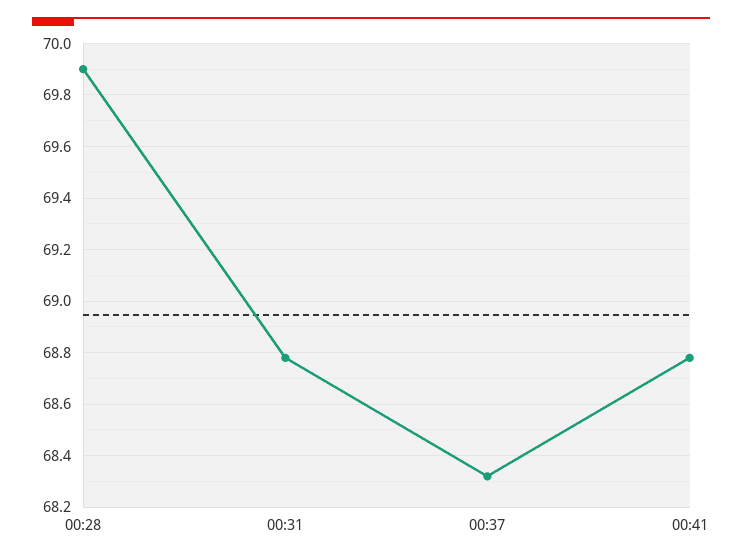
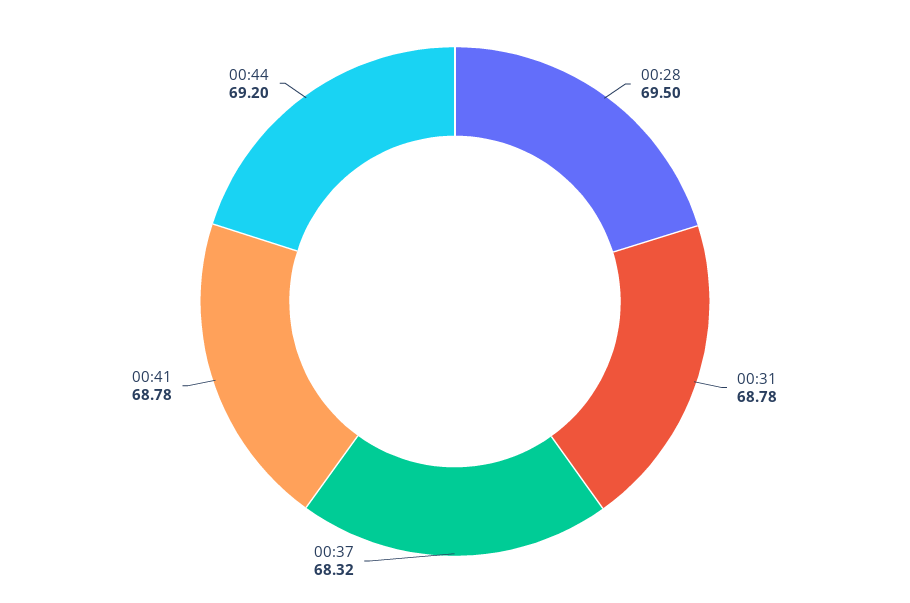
00:28: 69.9 -> 69.5
00:44: none -> 69.2

